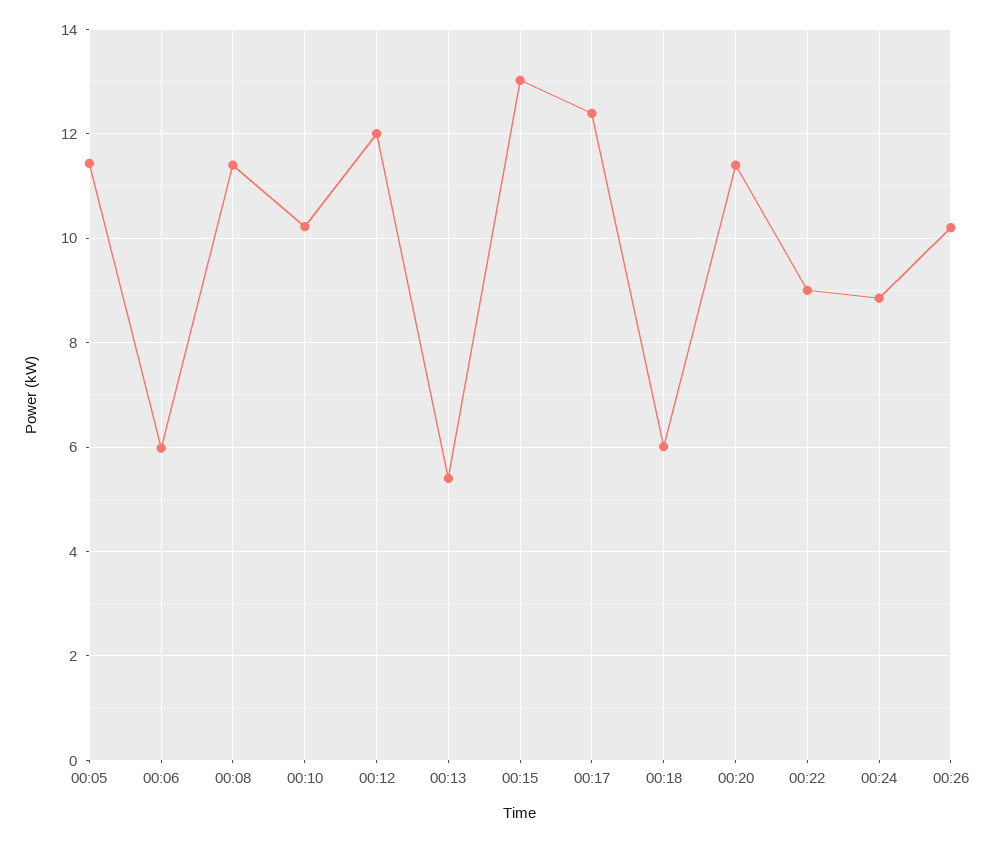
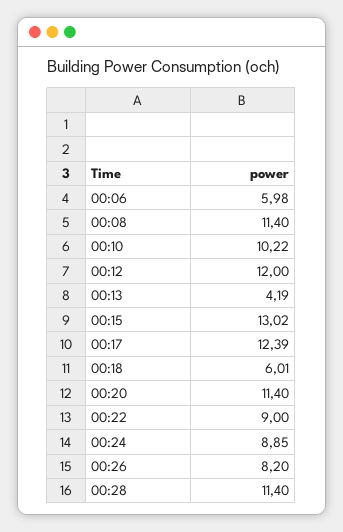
00:05: 11.4 -> none
00:13: 5.4 -> 4.19
00:26: 10.2 -> 8.2
00:28: none -> 11.4

